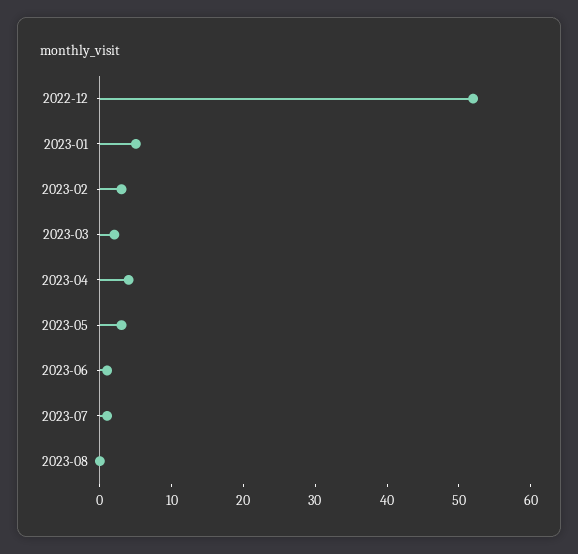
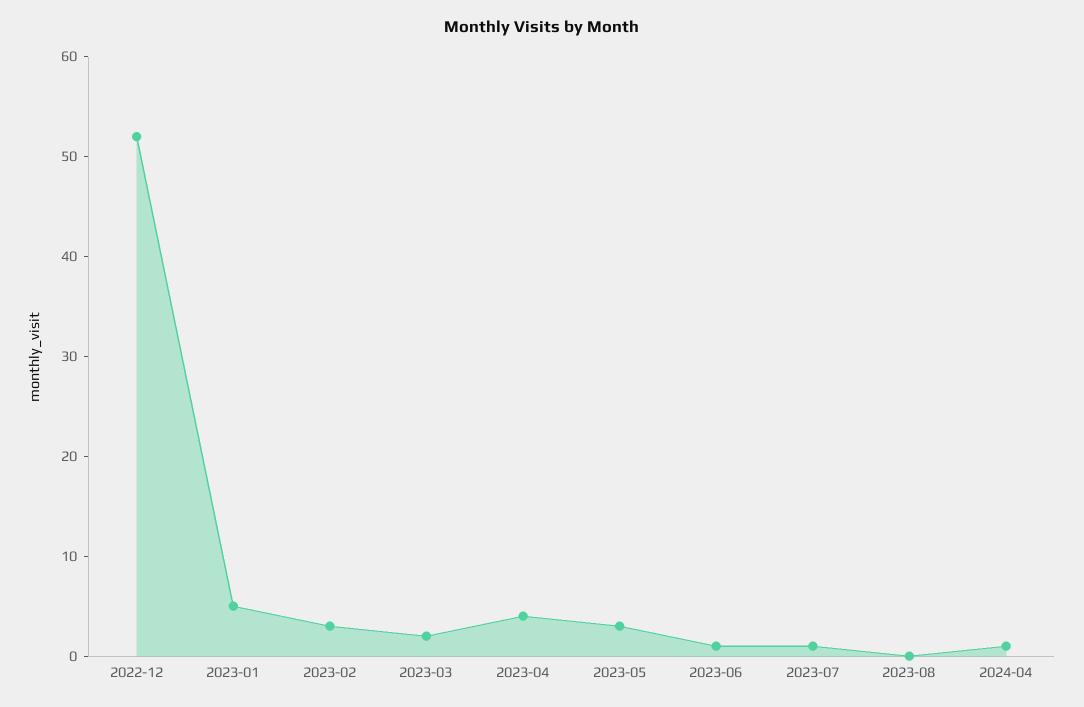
2024-04: none -> 1

